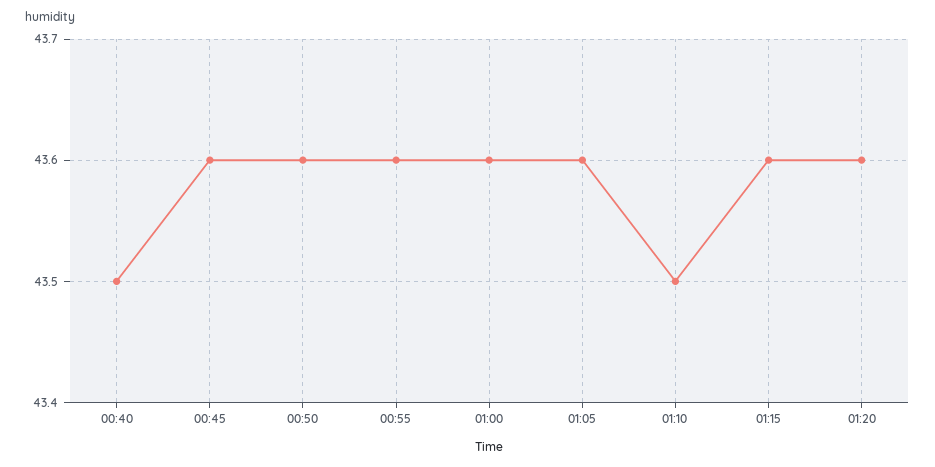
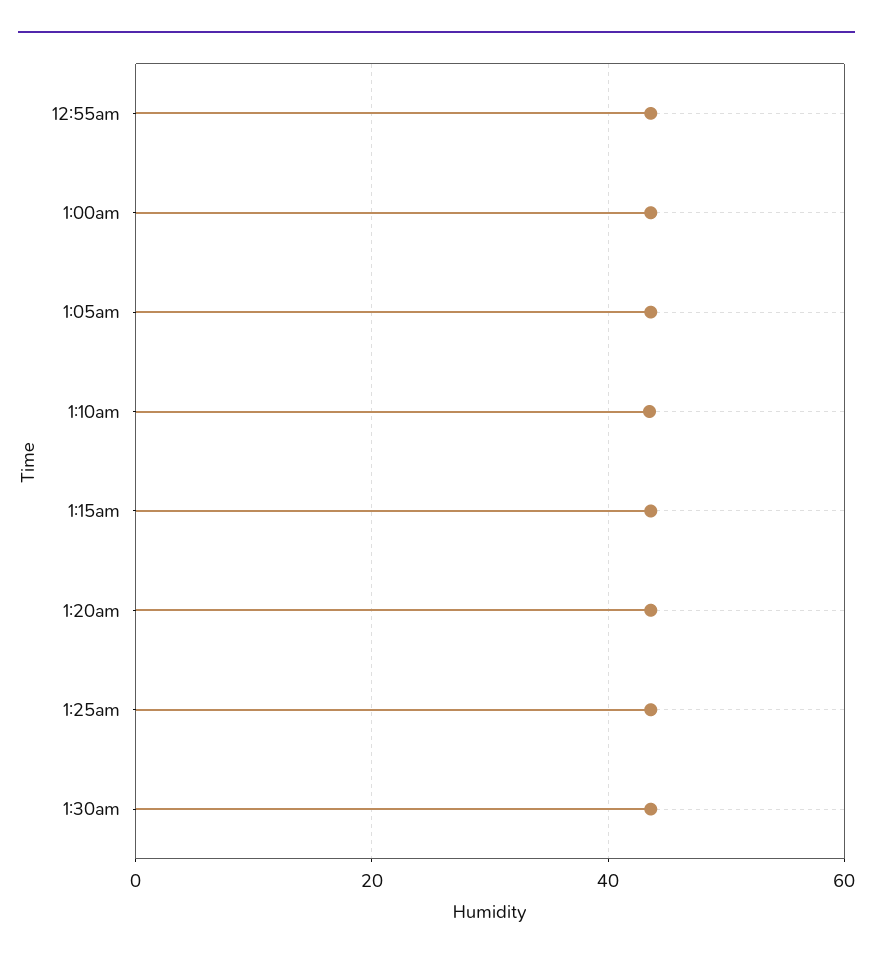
00:40: 43.5 -> none
00:45: 43.6 -> none
00:50: 43.6 -> none
1:25am: none -> 44
1:30am: none -> 44

